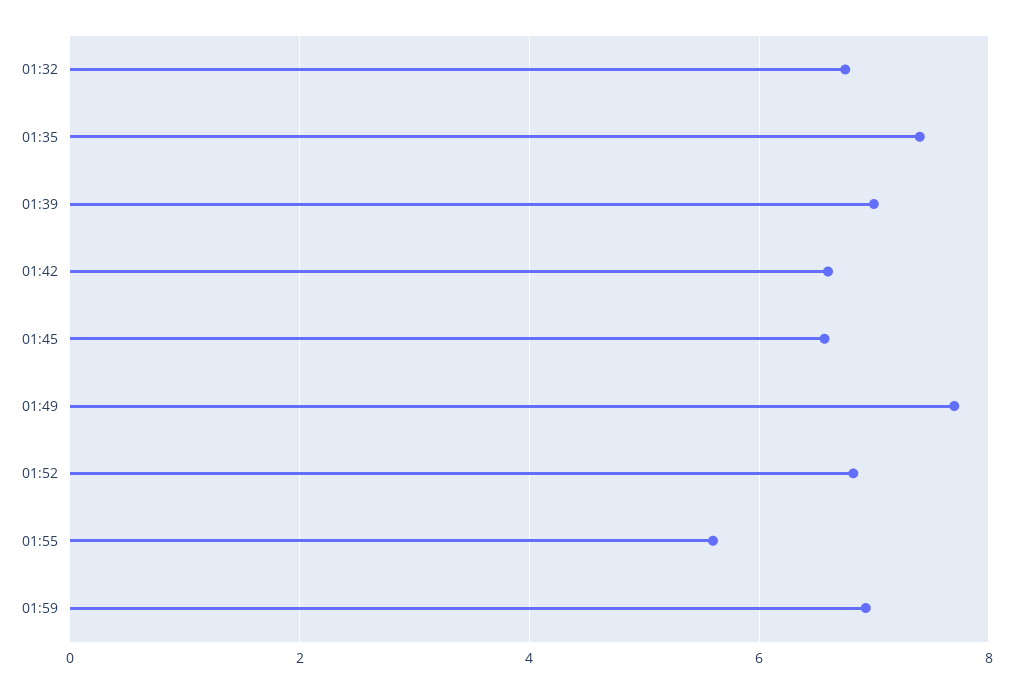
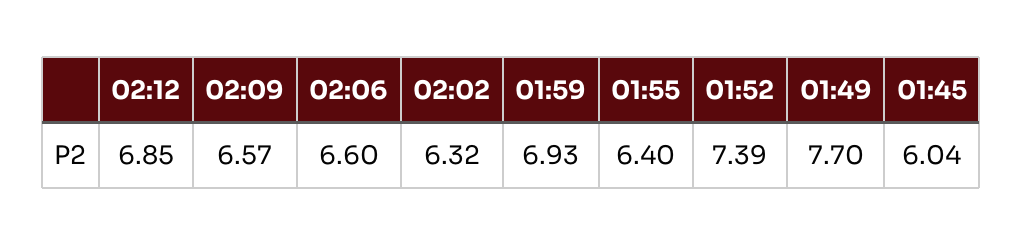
01:32: 6.8 -> none
01:35: 7.4 -> none
01:39: 7 -> none
01:42: 6.6 -> none
01:45: 6.6 -> 6.04
01:52: 6.8 -> 7.39
01:55: 5.6 -> 6.4
02:12: none -> 6.85
02:09: none -> 6.57
02:06: none -> 6.6
02:02: none -> 6.32

